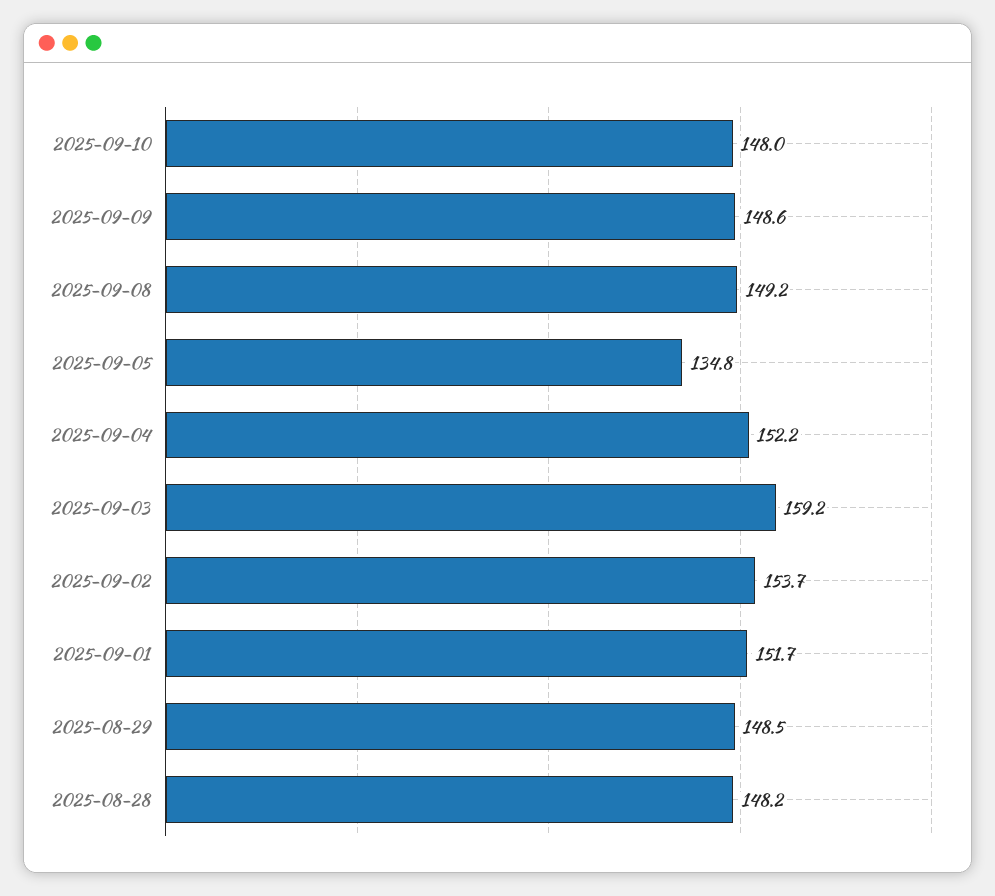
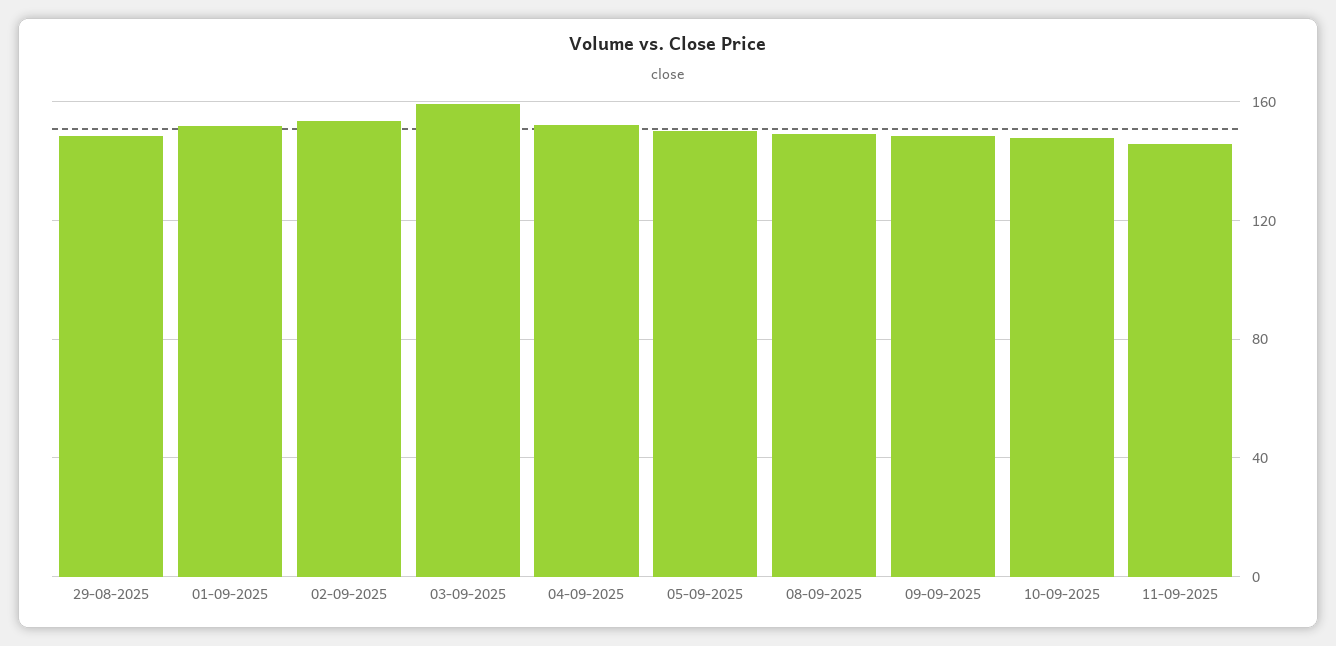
2025-09-05: 134.8 -> 150
2025-08-28: 148.2 -> none
11-09-2025: none -> 145

